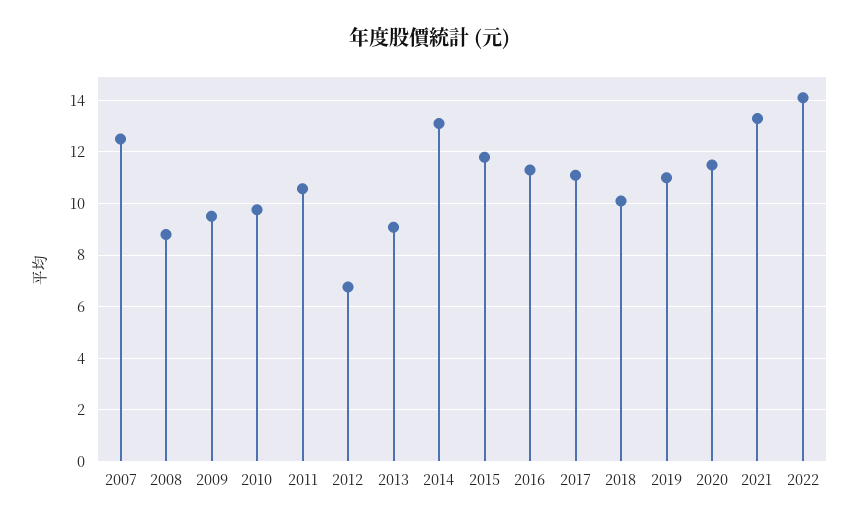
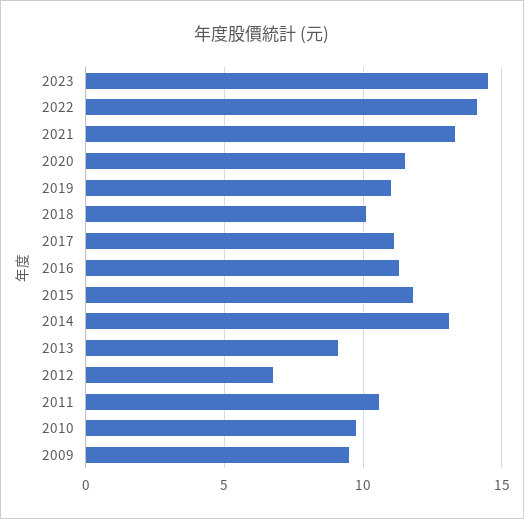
2007: 12.5 -> none
2008: 8.75 -> none
2023: none -> 14.5

